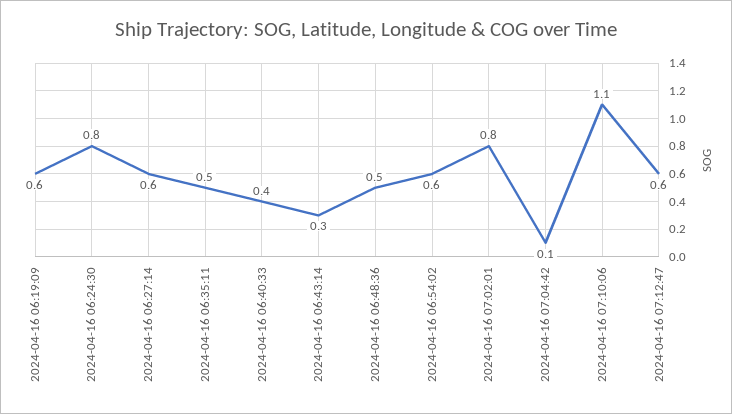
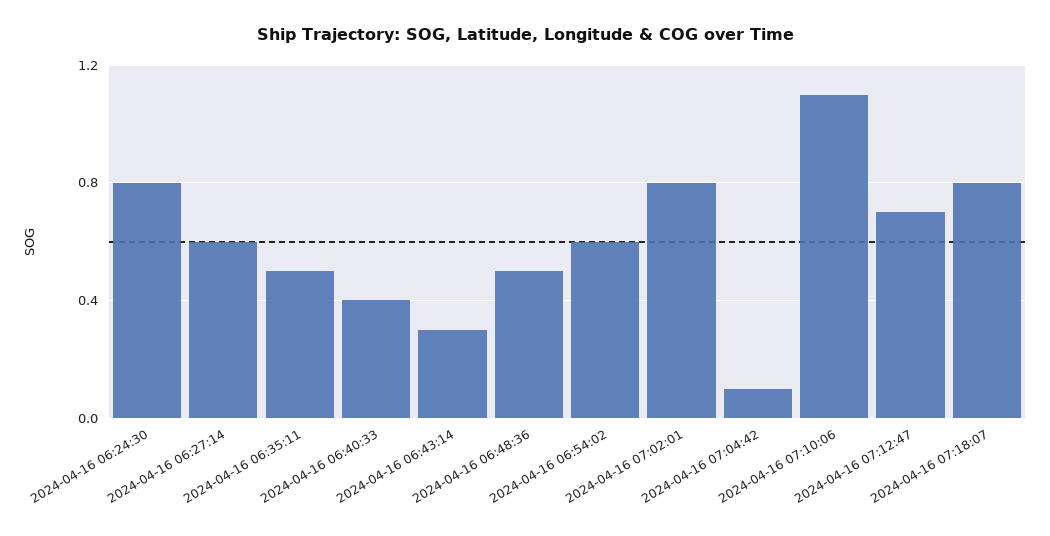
2024-04-16 06:19:09: 0.6 -> none
2024-04-16 07:12:47: 0.6 -> 0.7
2024-04-16 07:18:07: none -> 0.8

